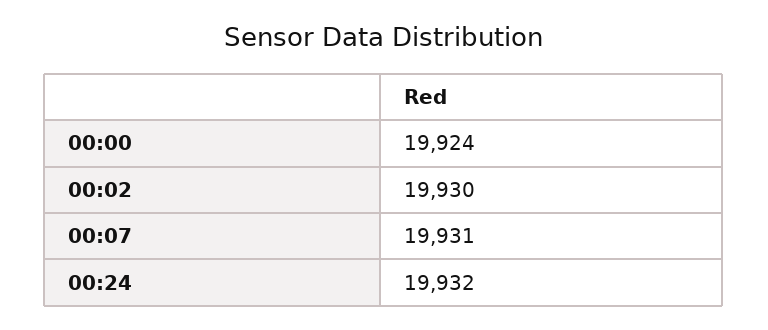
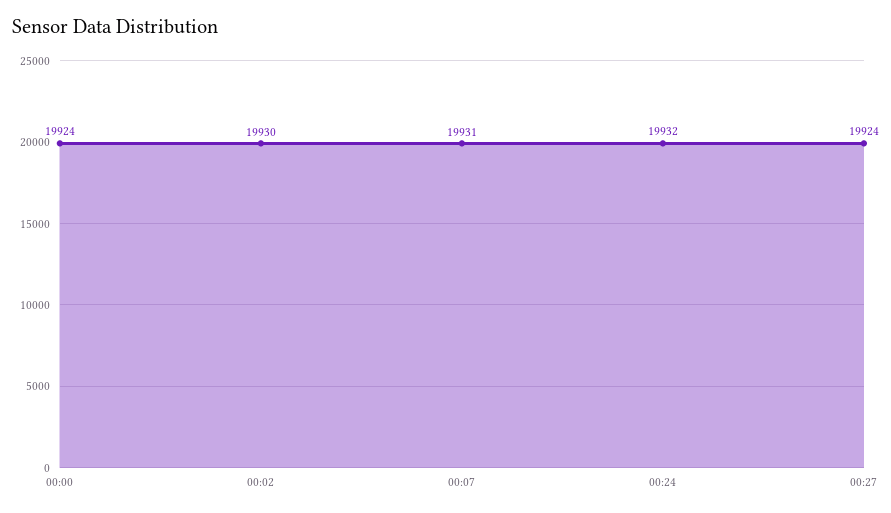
00:27: none -> 19924

